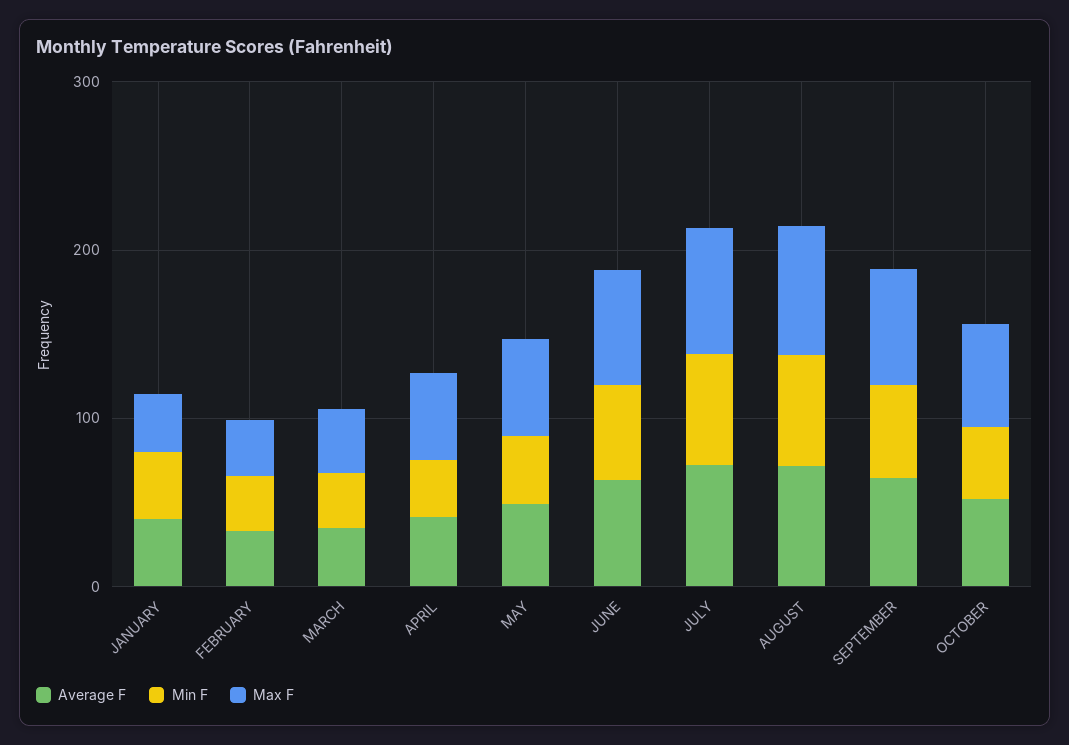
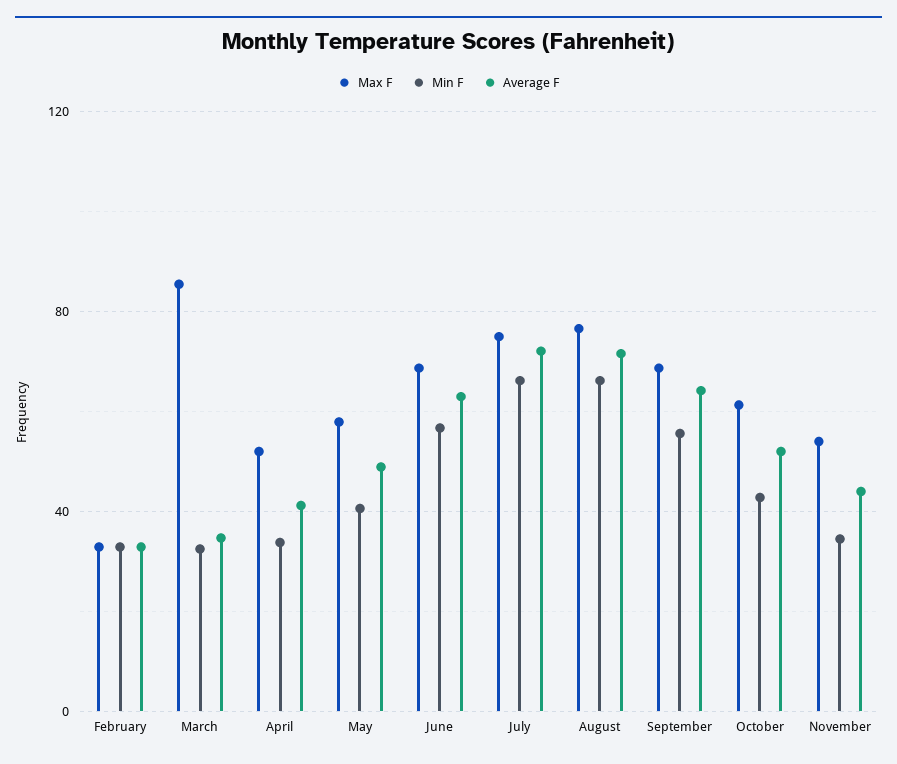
Average F, JANUARY: 40 -> none
Min F, JANUARY: 40 -> none
Max F, JANUARY: 40 -> none
Max F, MARCH: 40 -> 85
Max F, November: none -> 55
Min F, November: none -> 35
Average F, November: none -> 45

